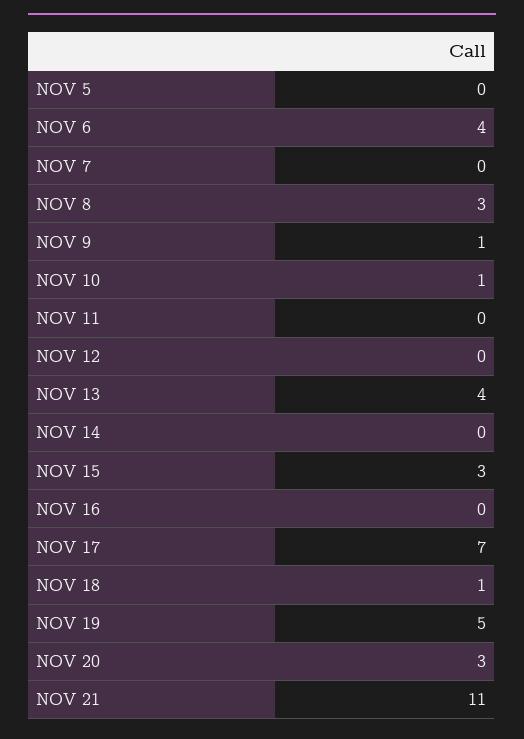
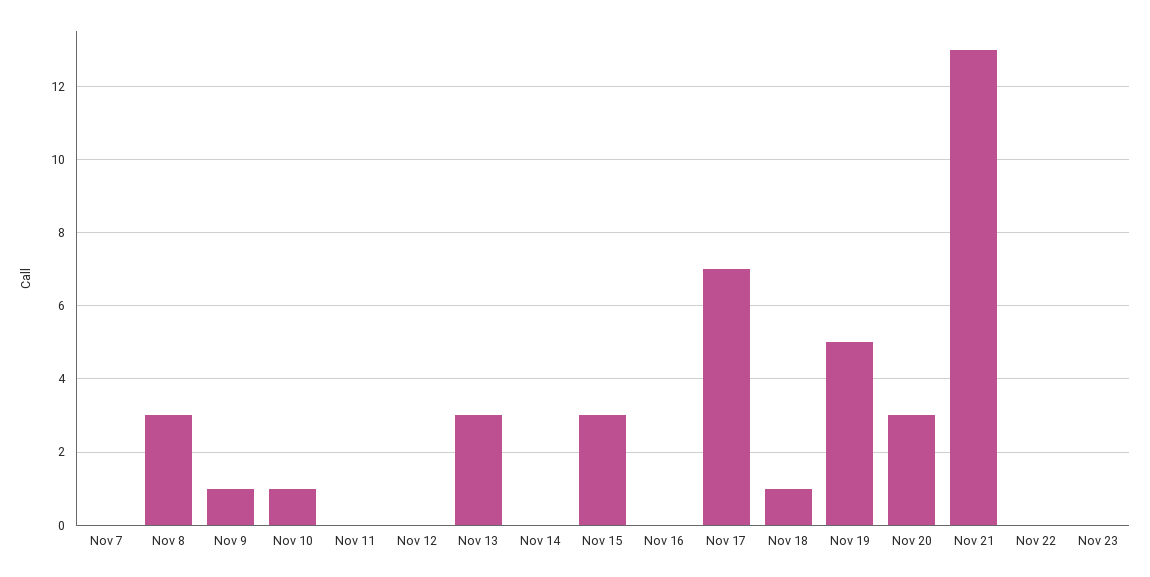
NOV 5: 0 -> none
NOV 6: 4 -> none
NOV 13: 4 -> 3
NOV 21: 11 -> 13
Nov 22: none -> 0
Nov 23: none -> 0

